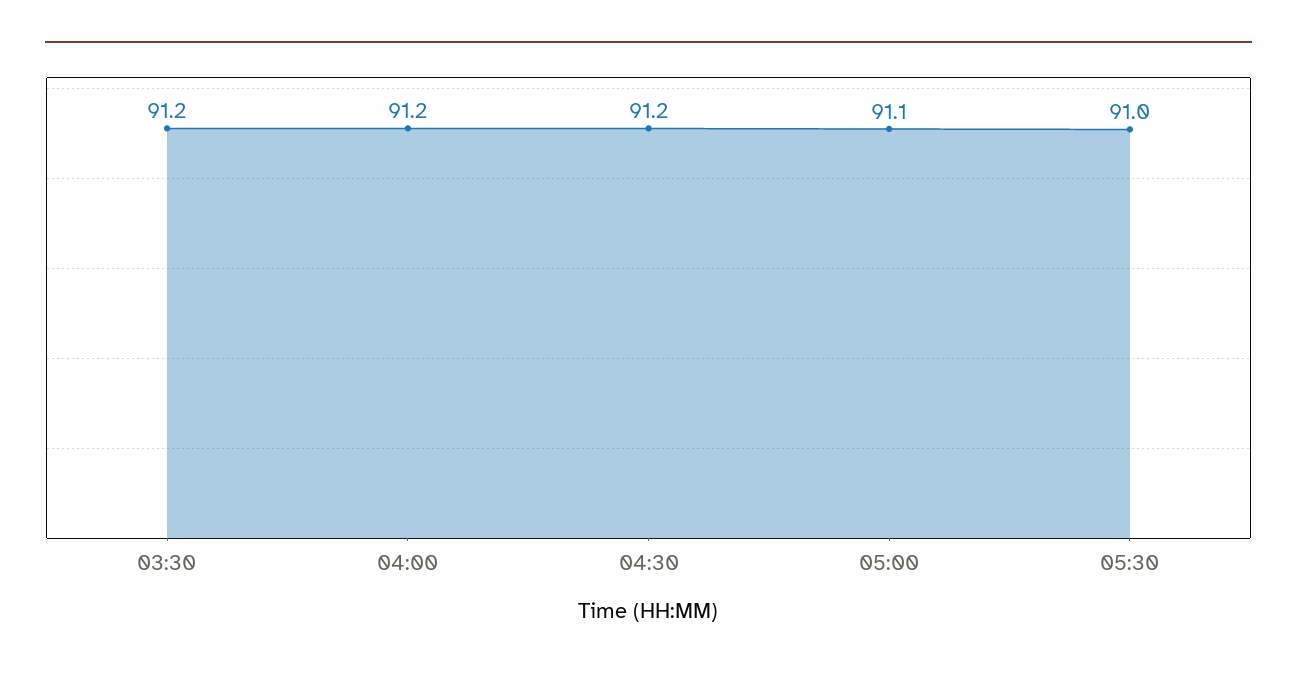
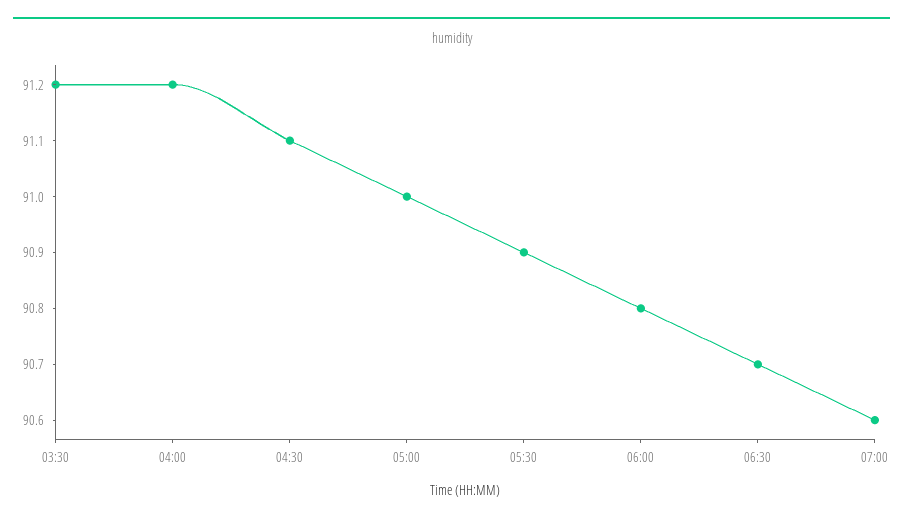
04:30: 91.2 -> 91.1
05:00: 91.1 -> 91
05:30: 91 -> 90.9
06:00: none -> 90.8
06:30: none -> 90.7
07:00: none -> 90.6

